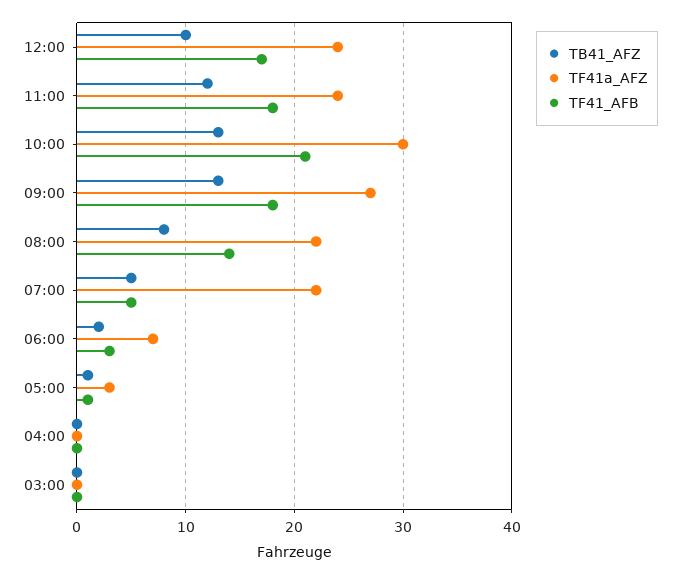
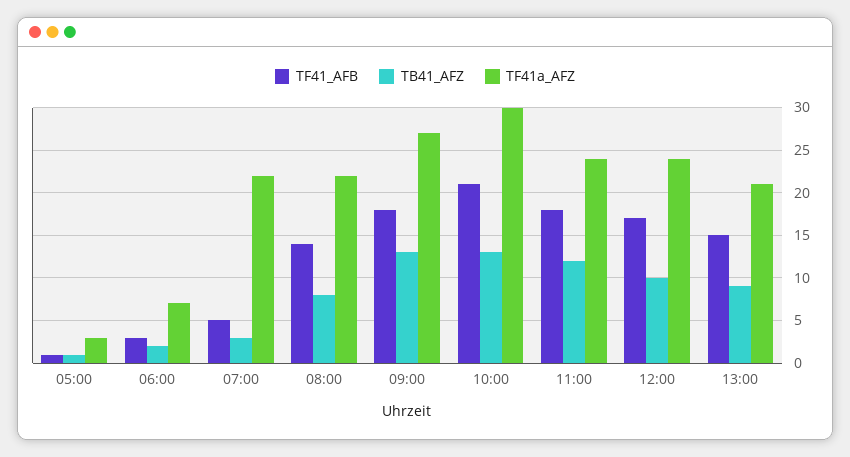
TB41_AFZ, 07:00: 5 -> 3
TB41_AFZ, 04:00: 0 -> none
TF41a_AFZ, 04:00: 0 -> none
TF41_AFB, 04:00: 0 -> none
TB41_AFZ, 03:00: 0 -> none
TF41a_AFZ, 03:00: 0 -> none
TF41_AFB, 03:00: 0 -> none
TF41_AFB, 13:00: none -> 15
TB41_AFZ, 13:00: none -> 9
TF41a_AFZ, 13:00: none -> 21

